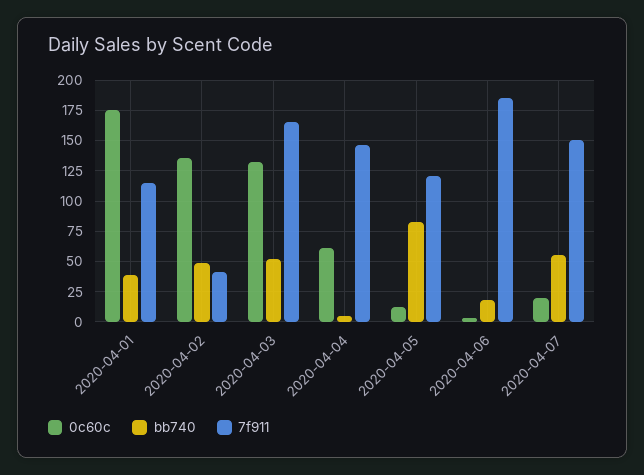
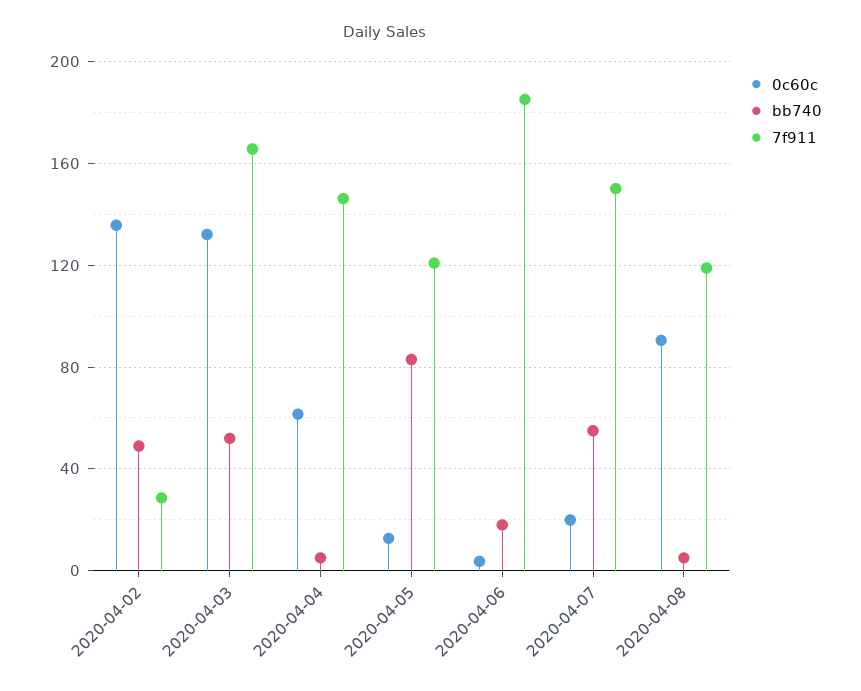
0c60c, 2020-04-01: 175 -> none
bb740, 2020-04-01: 40 -> none
7f911, 2020-04-01: 115 -> none
7f911, 2020-04-02: 40 -> 30
0c60c, 2020-04-08: none -> 90
bb740, 2020-04-08: none -> 5
7f911, 2020-04-08: none -> 120

